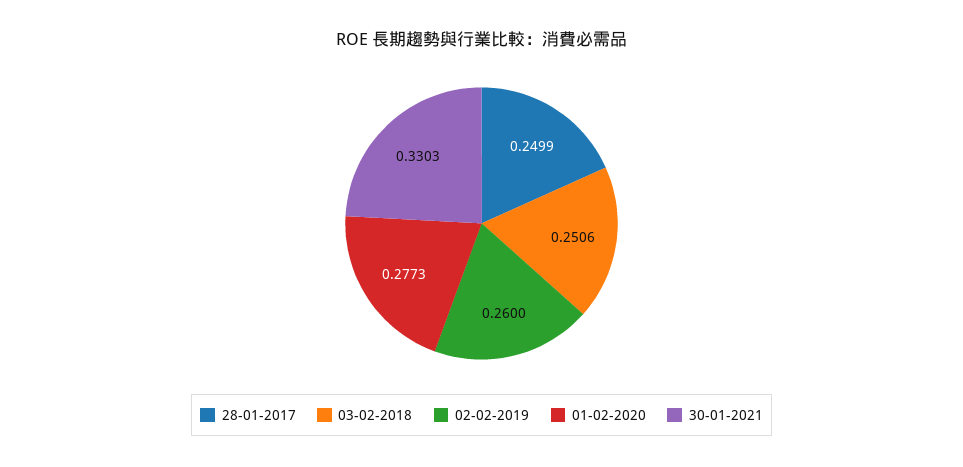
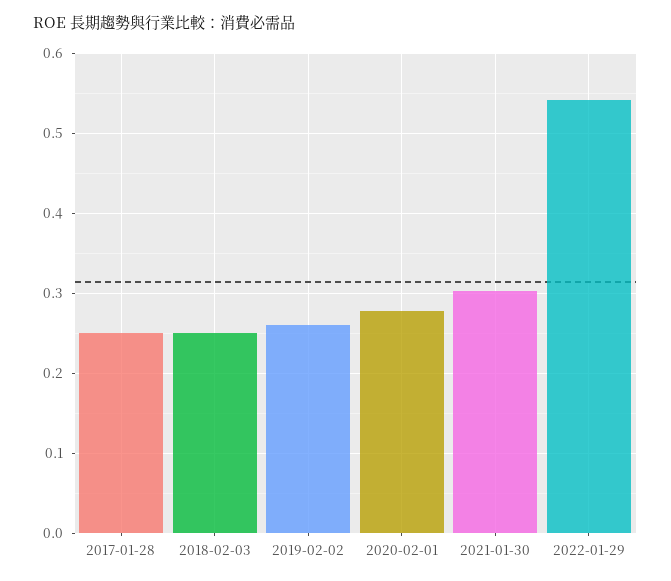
30-01-2021: 0.3303 -> 0.3
2022-01-29: none -> 0.54

